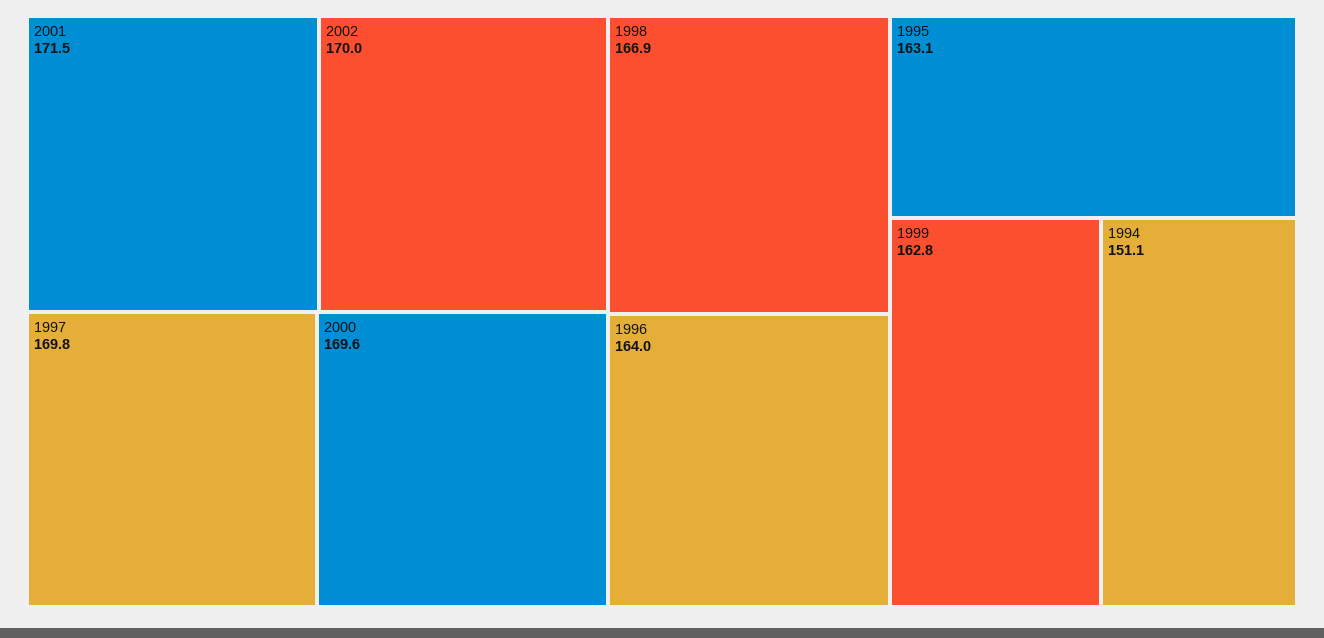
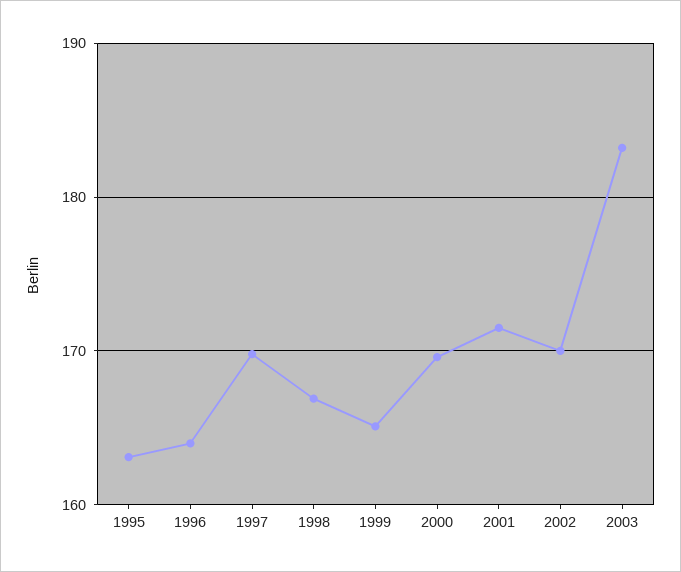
1999: 162.8 -> 165
1994: 151.1 -> none
2003: none -> 183

